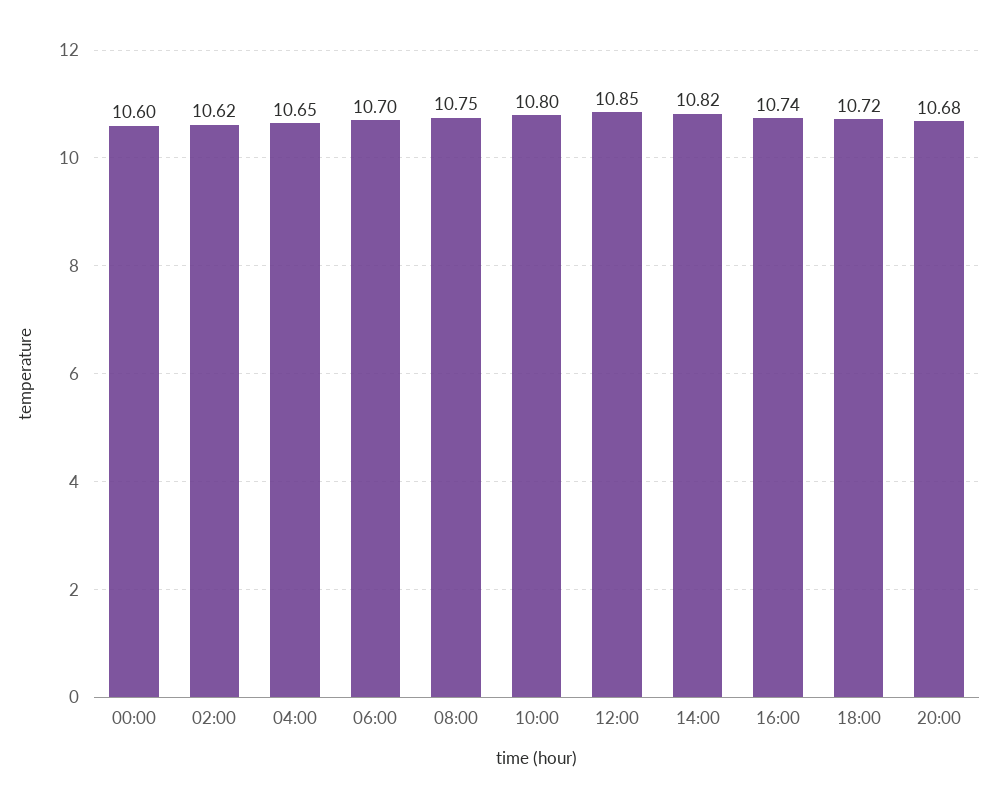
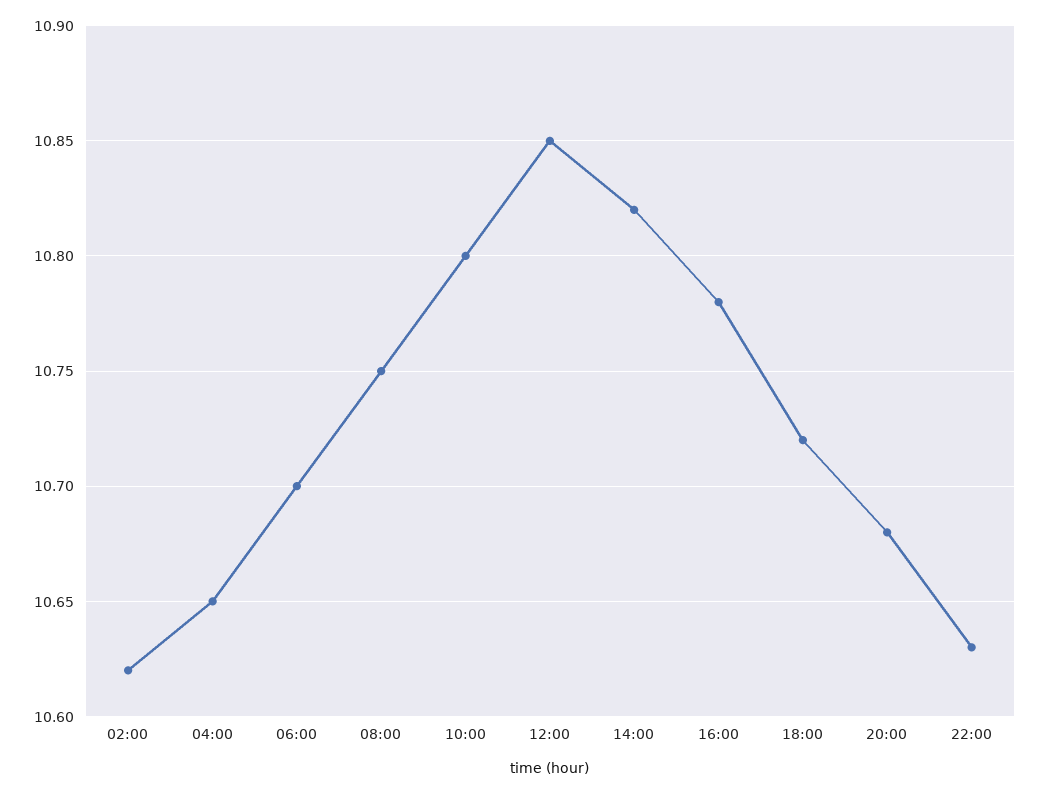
00:00: 10.6 -> none
16:00: 10.74 -> 10.78
22:00: none -> 10.63

